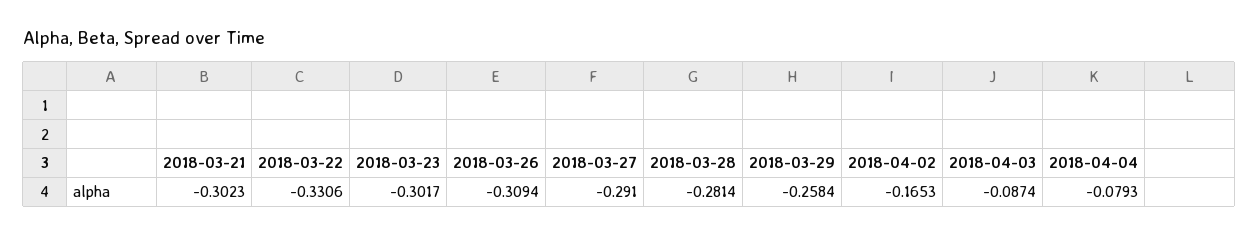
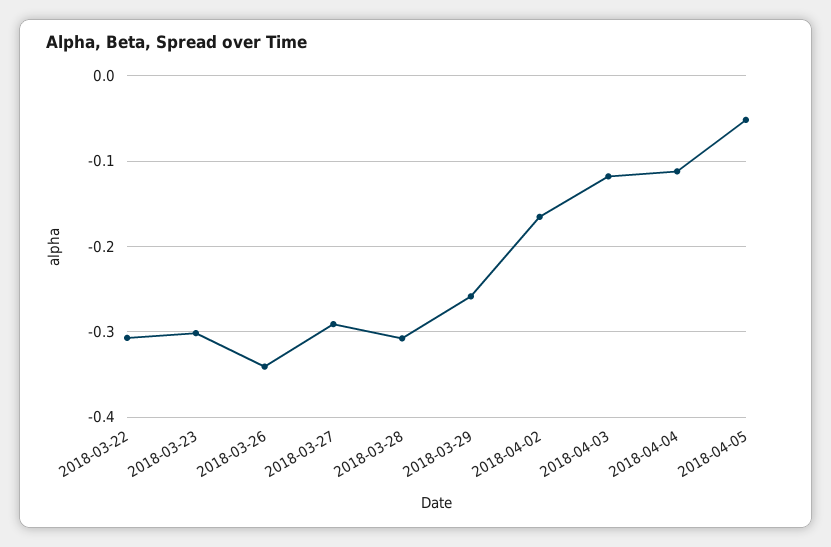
2018-03-21: -0.3023 -> none
2018-03-22: -0.3306 -> -0.31
2018-03-26: -0.3094 -> -0.34
2018-03-28: -0.2814 -> -0.31
2018-04-03: -0.0874 -> -0.12
2018-04-04: -0.0793 -> -0.11
2018-04-05: none -> -0.05

